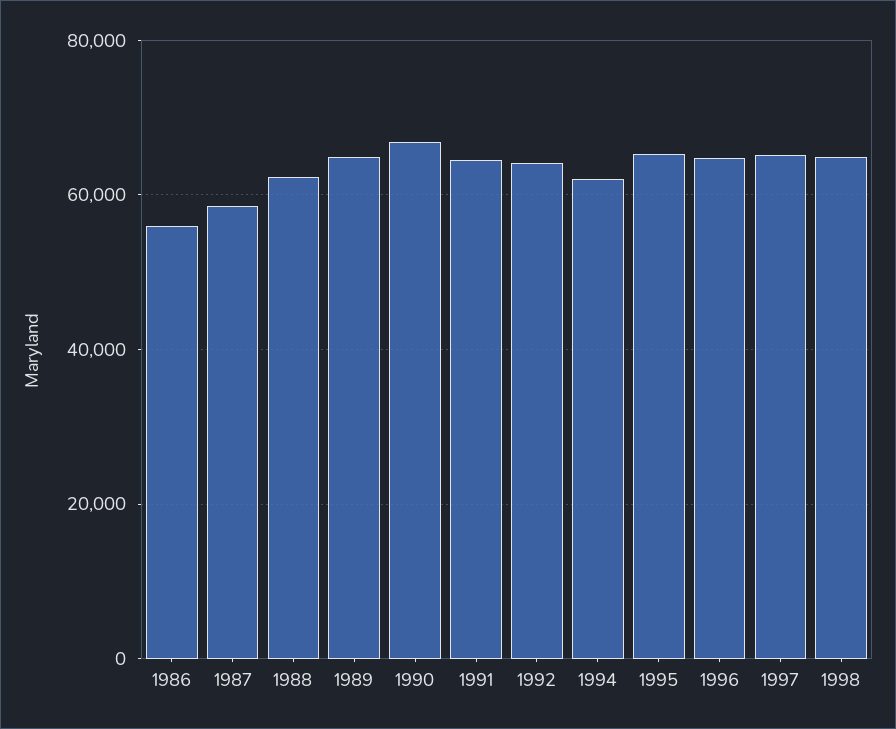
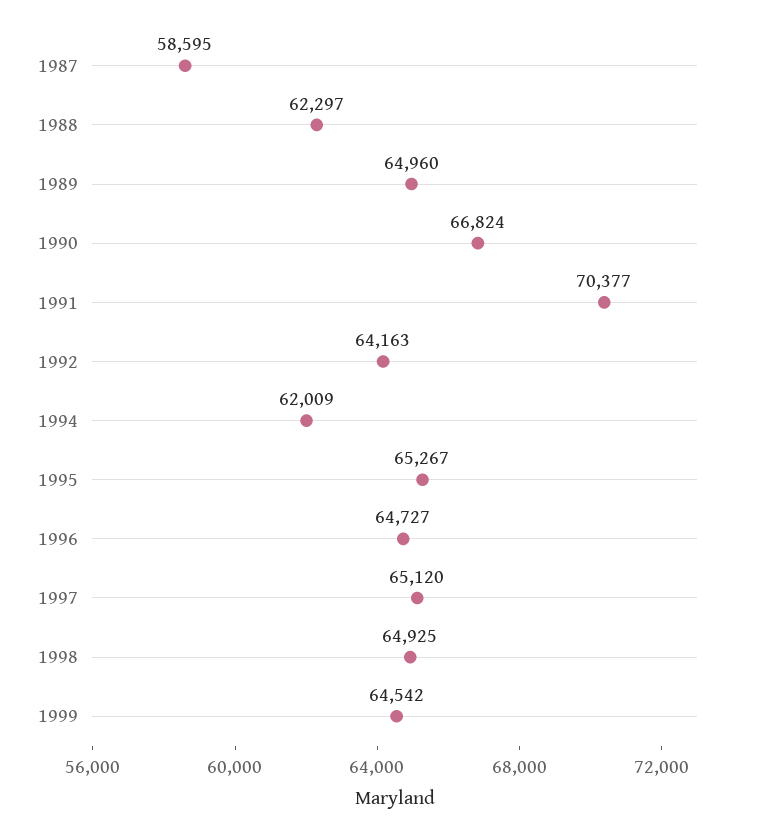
1986: 56000 -> none
1991: 64000 -> 70377
1999: none -> 64542

